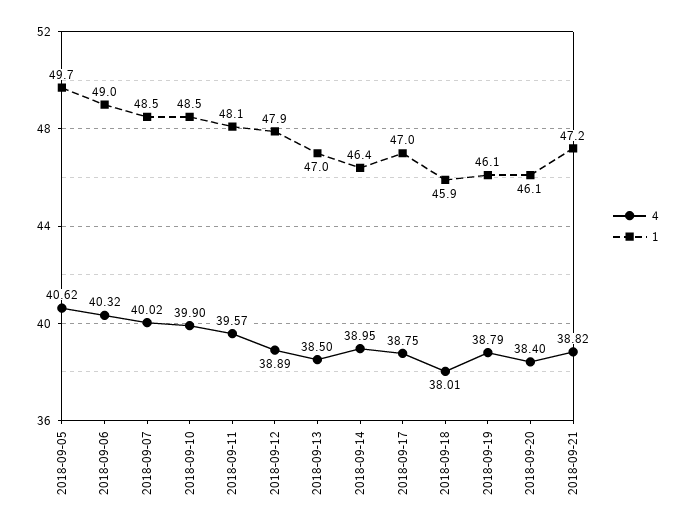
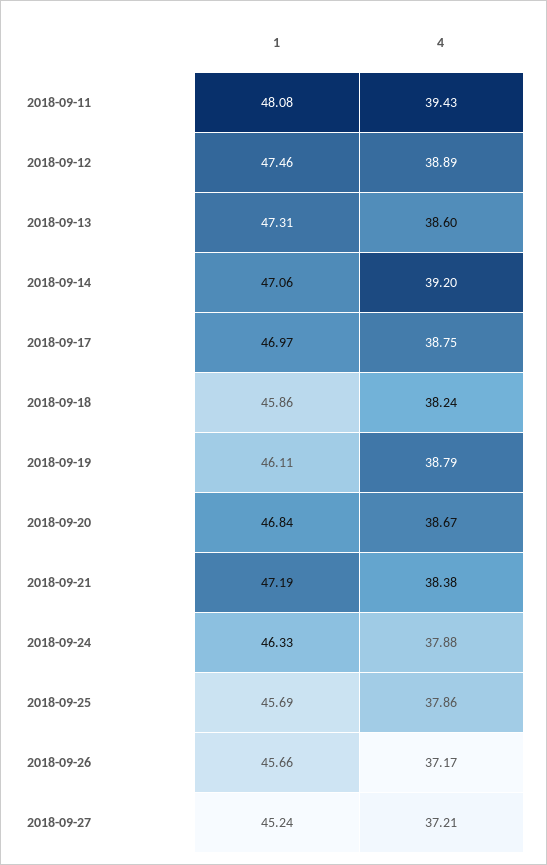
4, 2018-09-05: 40.62 -> none
1, 2018-09-05: 49.7 -> none
4, 2018-09-06: 40.32 -> none
1, 2018-09-06: 49 -> none
4, 2018-09-07: 40.02 -> none
1, 2018-09-07: 48.5 -> none
4, 2018-09-10: 39.9 -> none
1, 2018-09-10: 48.5 -> none
4, 2018-09-11: 39.57 -> 39.43
1, 2018-09-12: 47.9 -> 47.46
4, 2018-09-13: 38.5 -> 38.6
1, 2018-09-13: 47 -> 47.31
4, 2018-09-14: 38.95 -> 39.2
1, 2018-09-14: 46.4 -> 47.06
4, 2018-09-18: 38.01 -> 38.24
4, 2018-09-20: 38.4 -> 38.67
1, 2018-09-20: 46.1 -> 46.84
4, 2018-09-21: 38.82 -> 38.38
1, 2018-09-24: none -> 46.33
4, 2018-09-24: none -> 37.88
1, 2018-09-25: none -> 45.69
4, 2018-09-25: none -> 37.86
1, 2018-09-26: none -> 45.66
4, 2018-09-26: none -> 37.17
1, 2018-09-27: none -> 45.24
4, 2018-09-27: none -> 37.21

